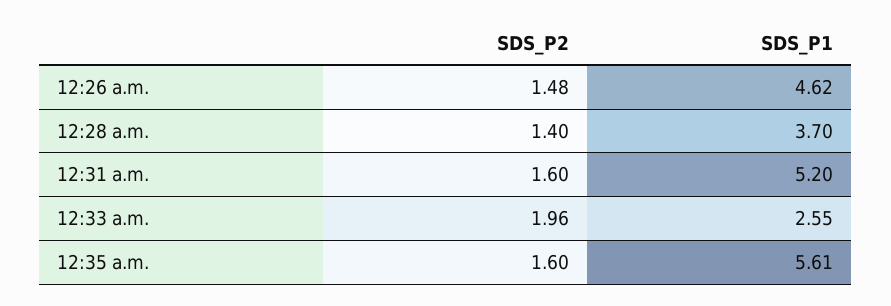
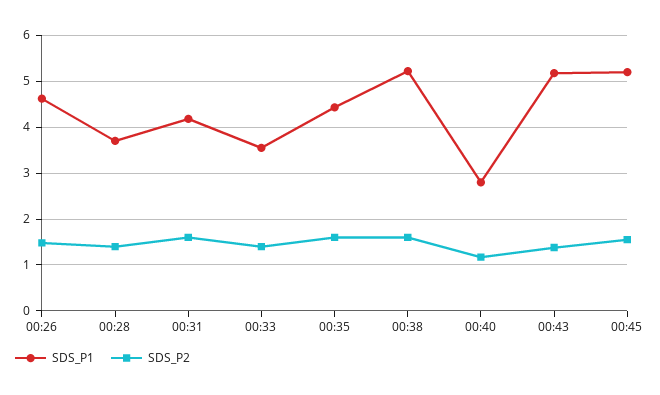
SDS_P1, 12:31 a.m.: 5.2 -> 4.2
SDS_P2, 12:33 a.m.: 1.96 -> 1.4
SDS_P1, 12:33 a.m.: 2.55 -> 3.6
SDS_P1, 12:35 a.m.: 5.61 -> 4.4
SDS_P1, 00:38: none -> 5.2
SDS_P2, 00:38: none -> 1.6
SDS_P1, 00:40: none -> 2.8
SDS_P2, 00:40: none -> 1.2
SDS_P1, 00:43: none -> 5.2
SDS_P2, 00:43: none -> 1.4
SDS_P1, 00:45: none -> 5.2
SDS_P2, 00:45: none -> 1.6

